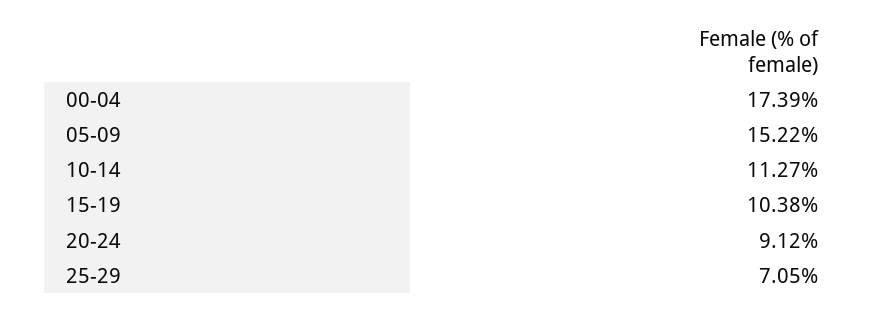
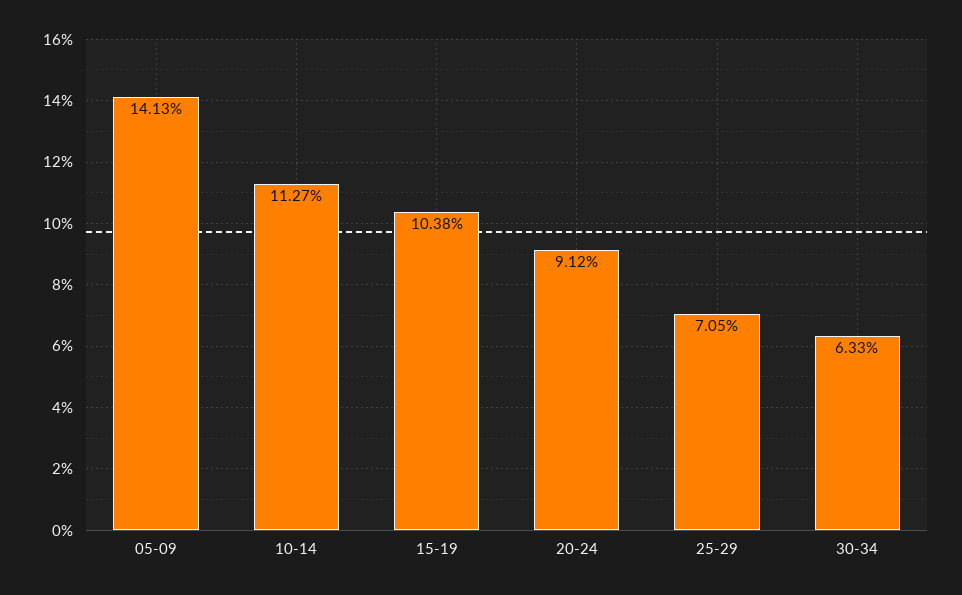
00-04: 17.39 -> none
05-09: 15.22 -> 14.13
30-34: none -> 6.33

